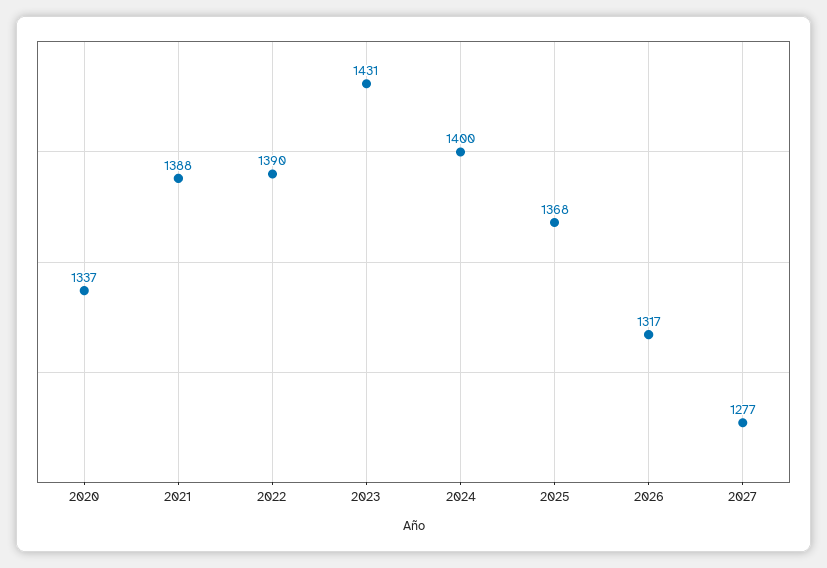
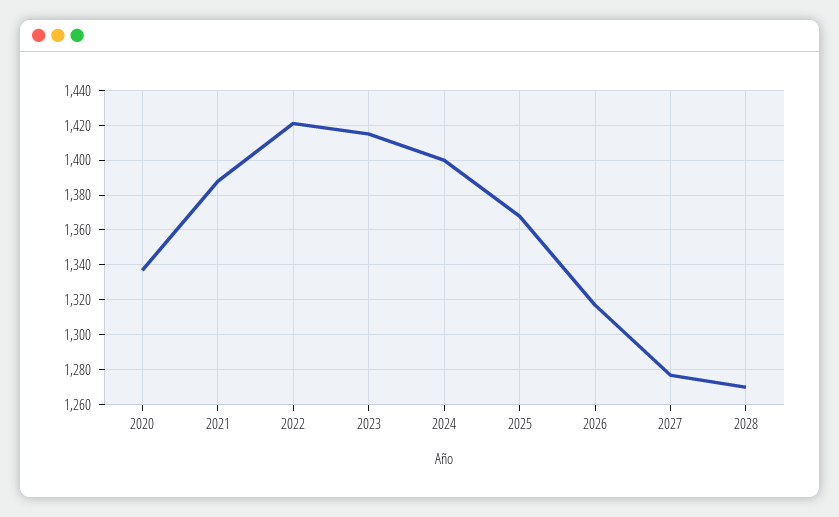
2022: 1390 -> 1420
2023: 1431 -> 1415
2028: none -> 1270

